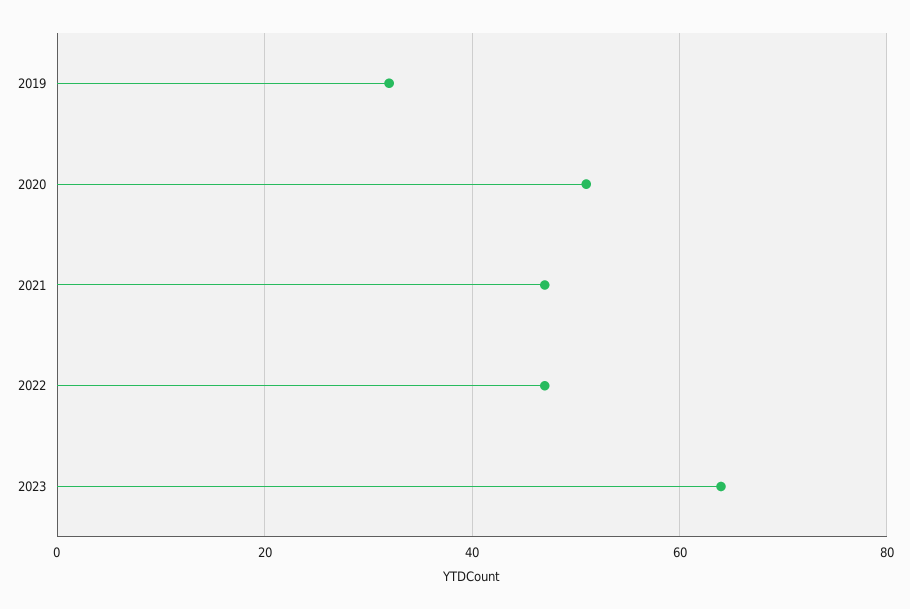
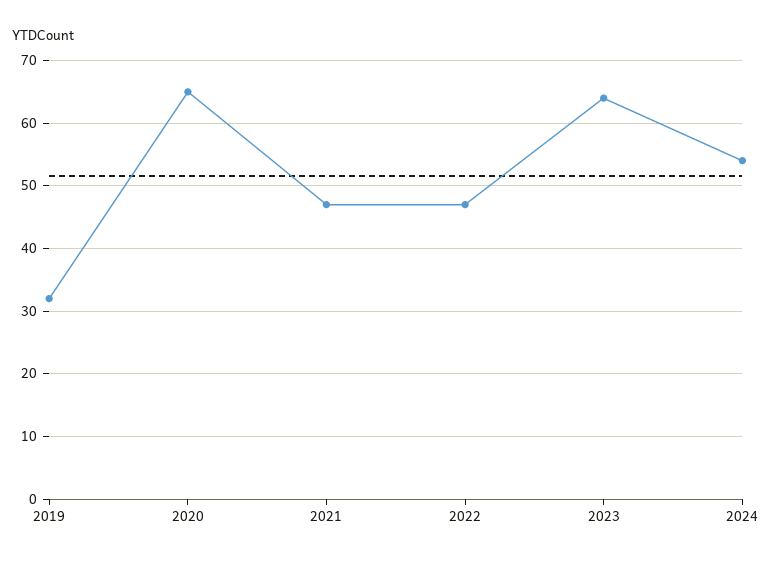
2020: 50 -> 65
2024: none -> 54

